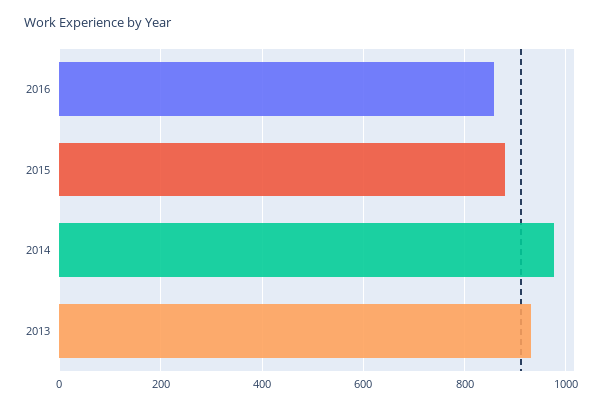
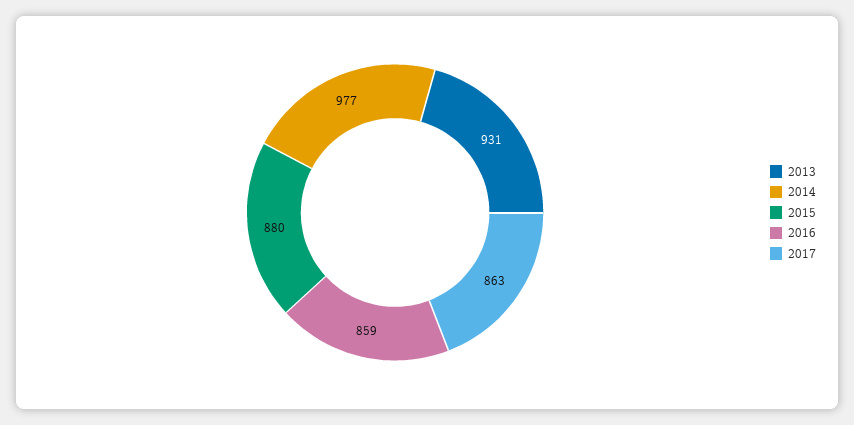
2017: none -> 863

